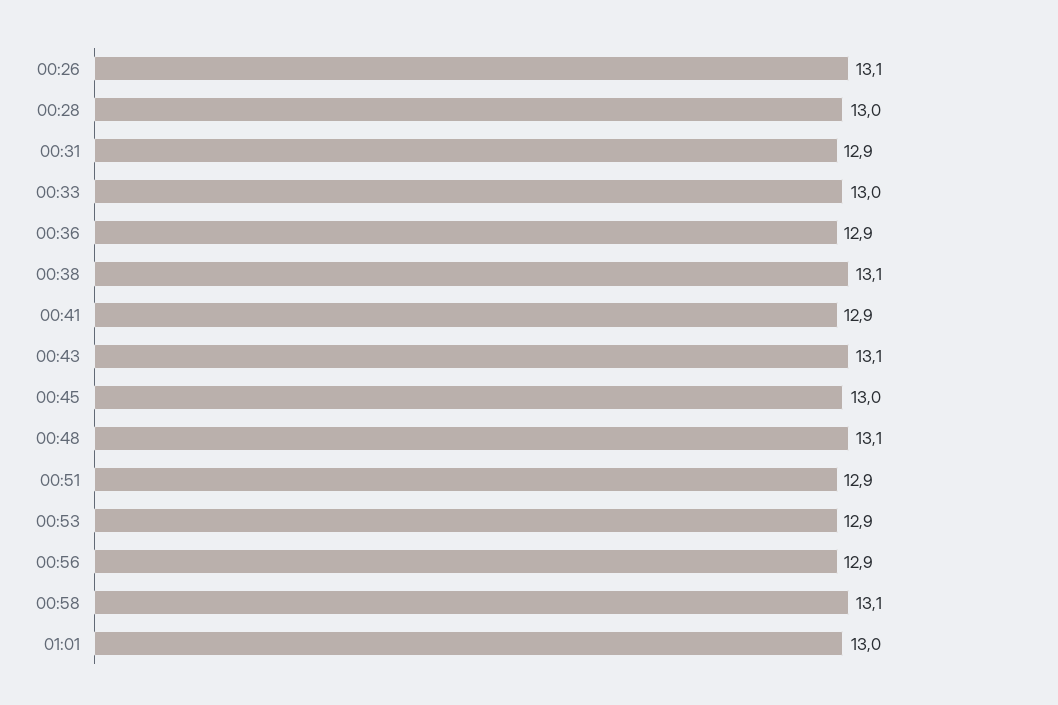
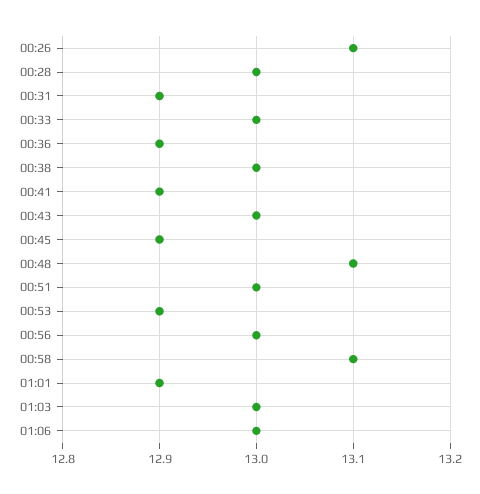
00:38: 13.1 -> 13
00:43: 13.1 -> 13
00:45: 13 -> 12.9
00:51: 12.9 -> 13
00:56: 12.9 -> 13
01:01: 13 -> 12.9
01:03: none -> 13
01:06: none -> 13

